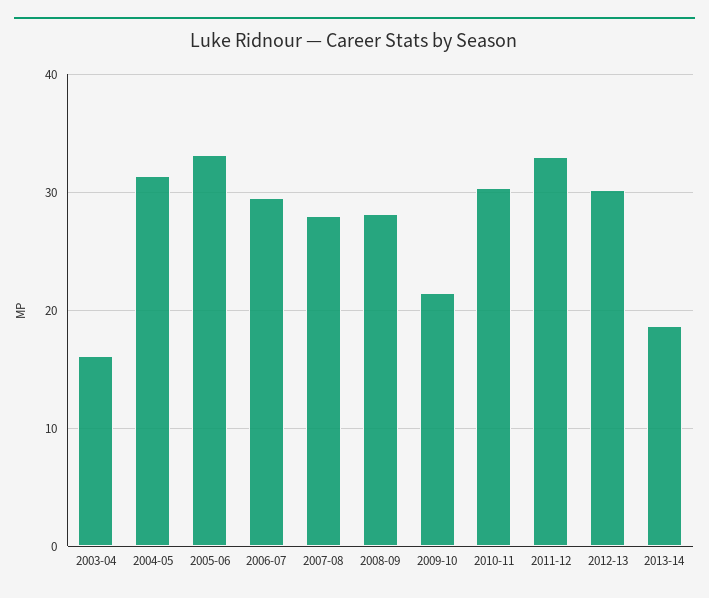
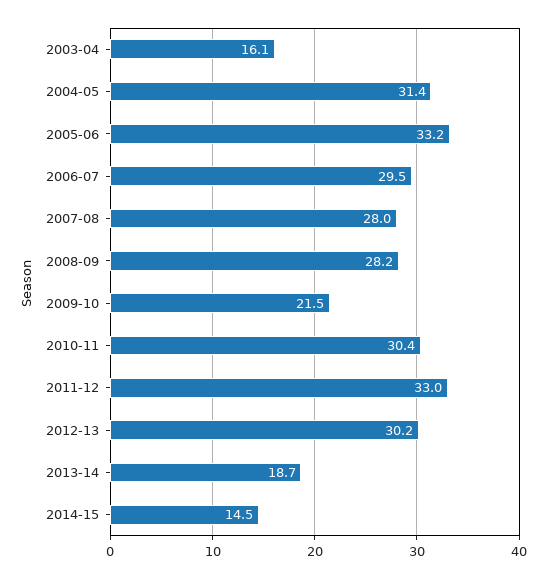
2014-15: none -> 14.5

